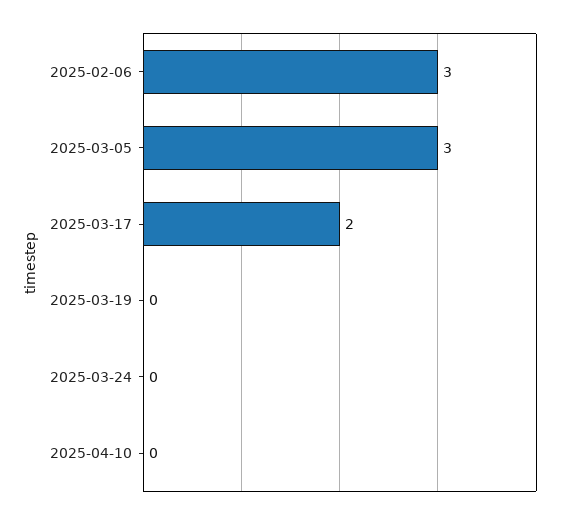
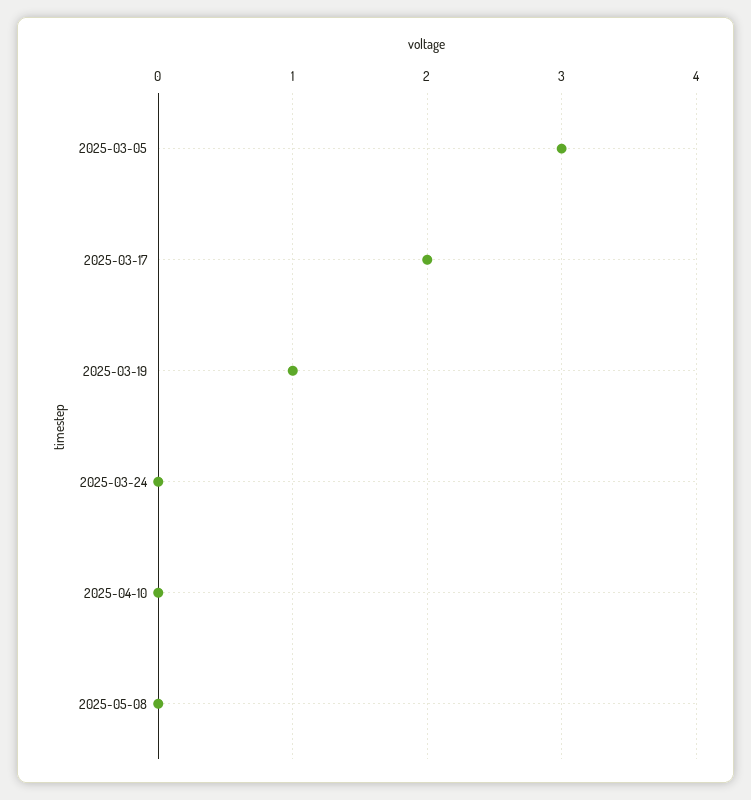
2025-02-06: 3 -> none
2025-03-19: 0 -> 1
2025-05-08: none -> 0

